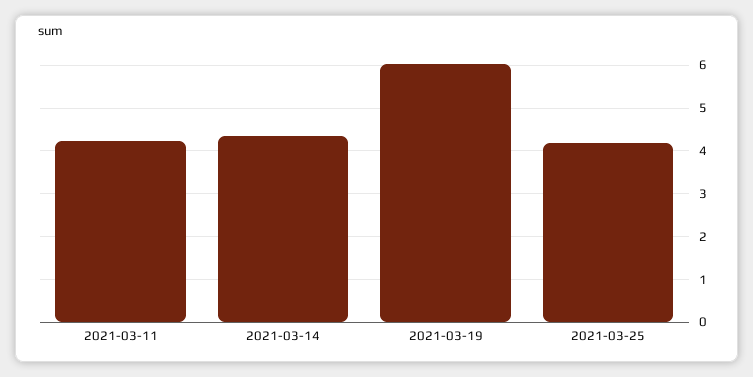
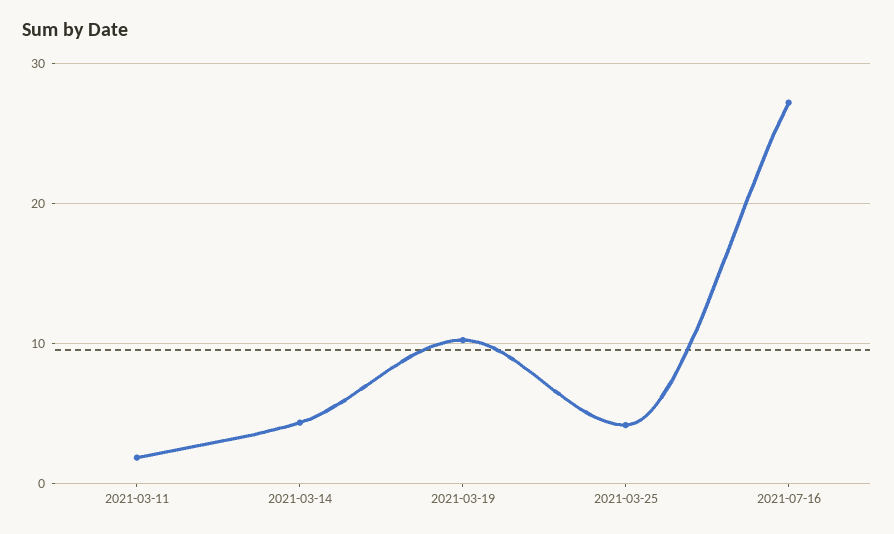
2021-03-11: 4.2 -> 2
2021-03-19: 6 -> 10
2021-07-16: none -> 27

